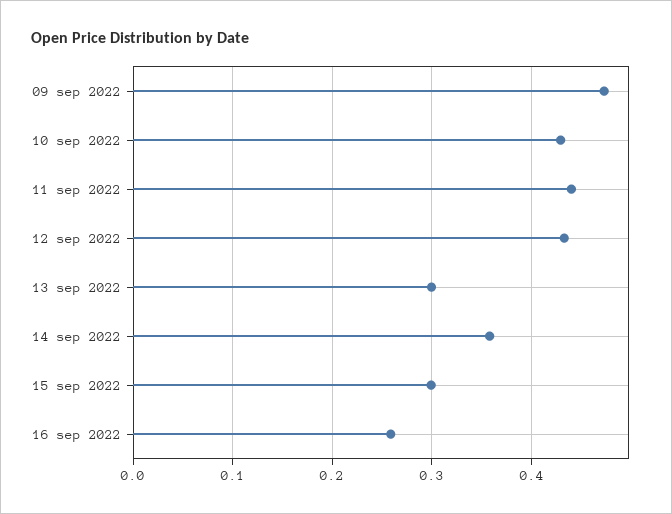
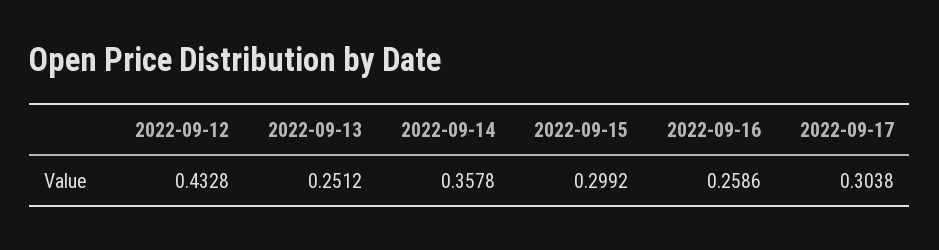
09 sep 2022: 0.47 -> none
10 sep 2022: 0.43 -> none
11 sep 2022: 0.44 -> none
13 sep 2022: 0.3 -> 0.2512
2022-09-17: none -> 0.3038

